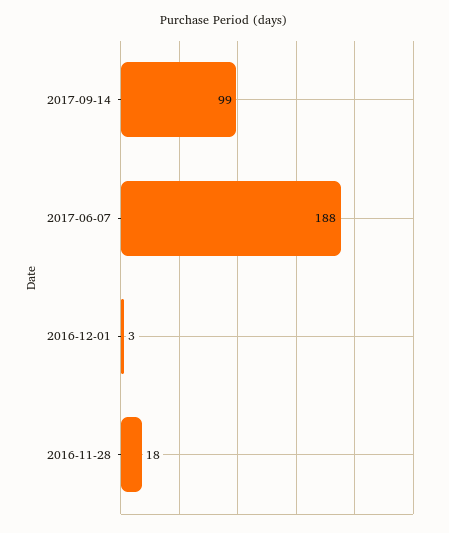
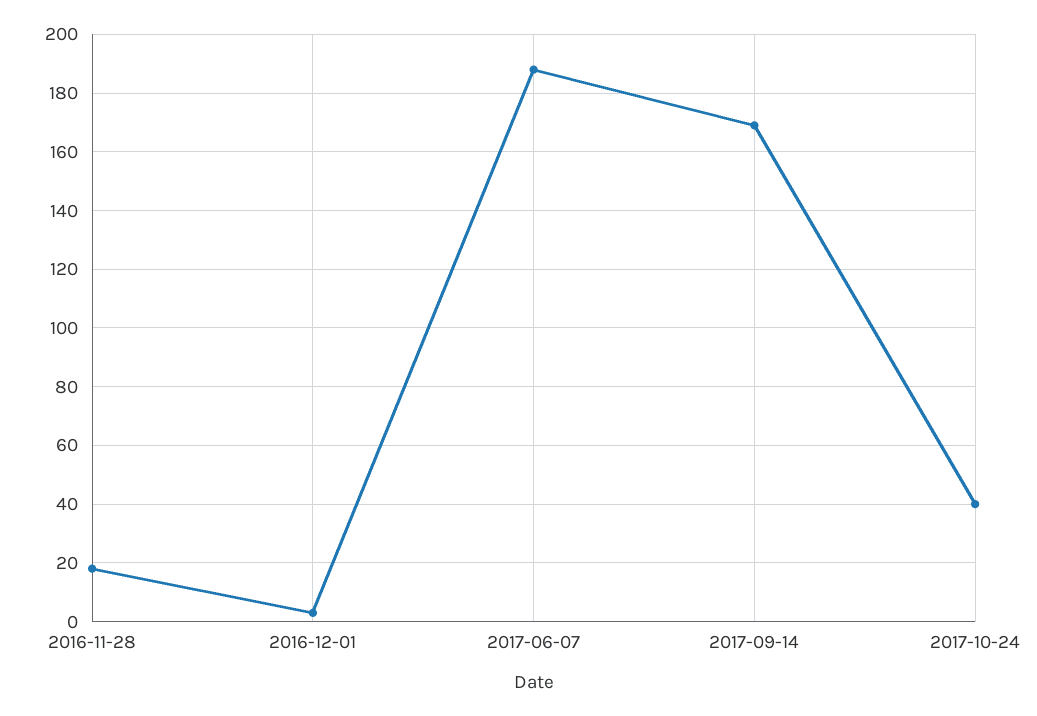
2017-09-14: 99 -> 170
2017-10-24: none -> 40

